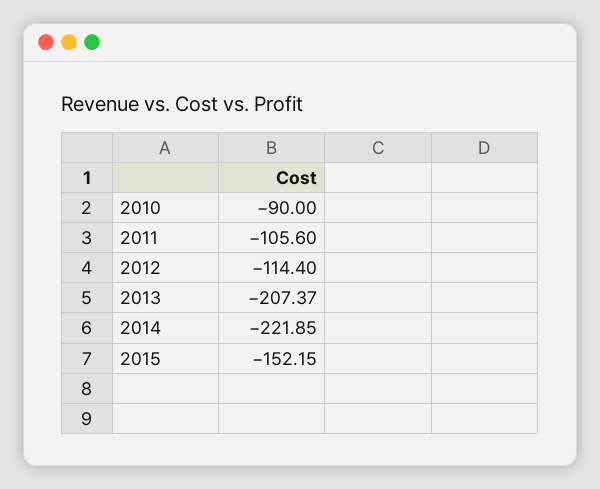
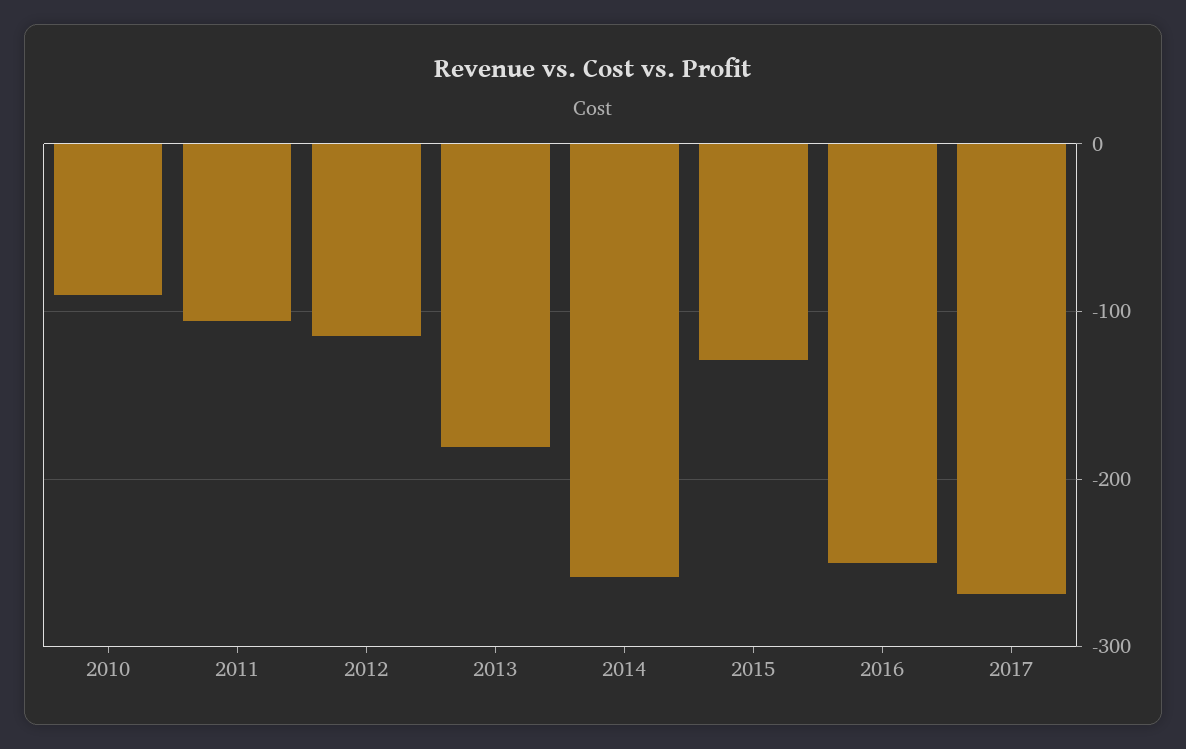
2013: -207.37 -> -180
2014: -221.85 -> -260
2015: -152.15 -> -130
2016: none -> -250
2017: none -> -270

